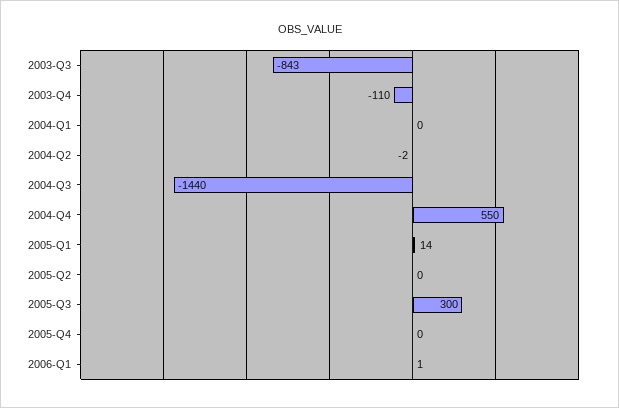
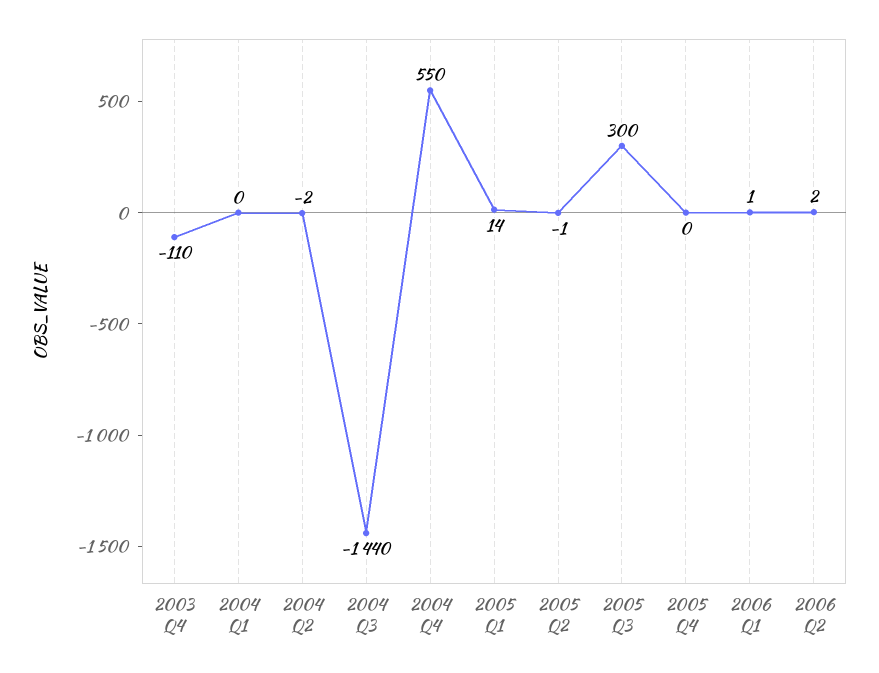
2003-Q3: -843 -> none
2005-Q2: 0 -> -1
2006 Q2: none -> 2

